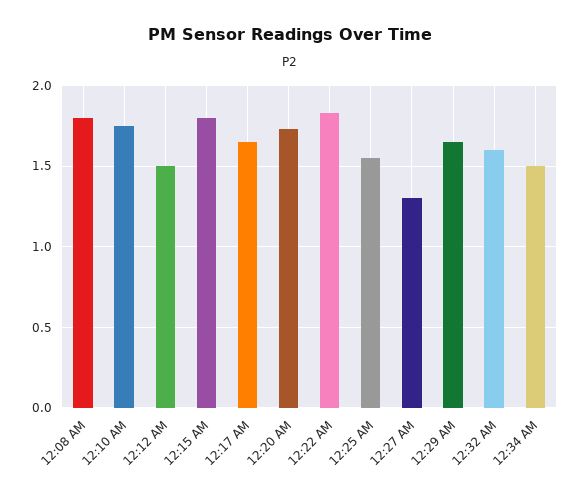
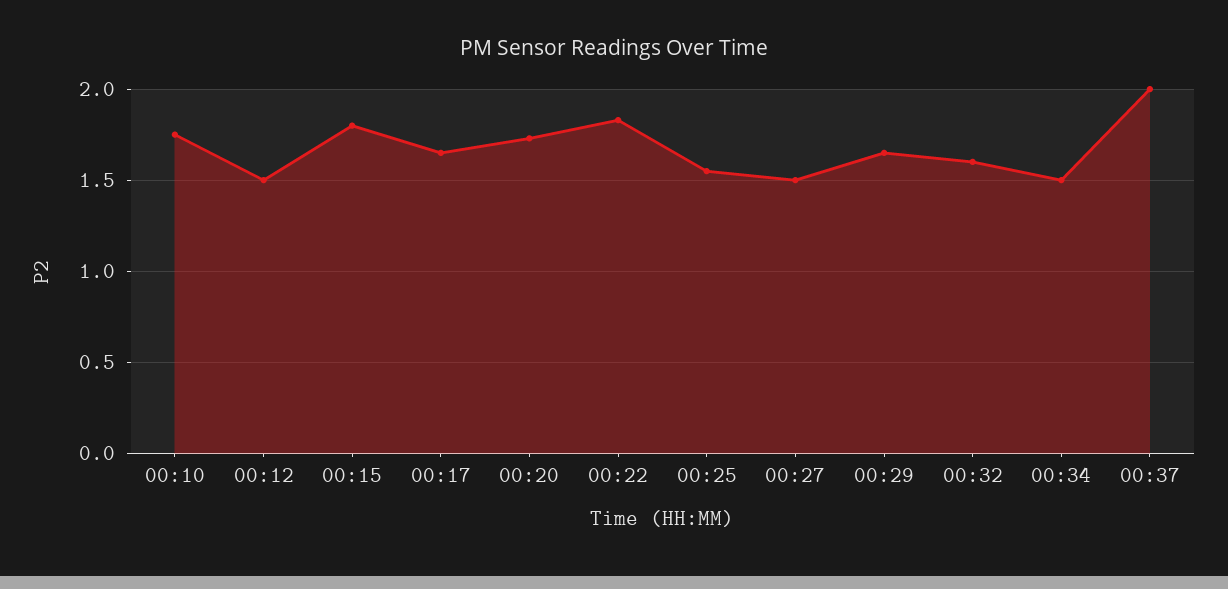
12:08 AM: 1.8 -> none
12:27 AM: 1.3 -> 1.5
00:37: none -> 2

